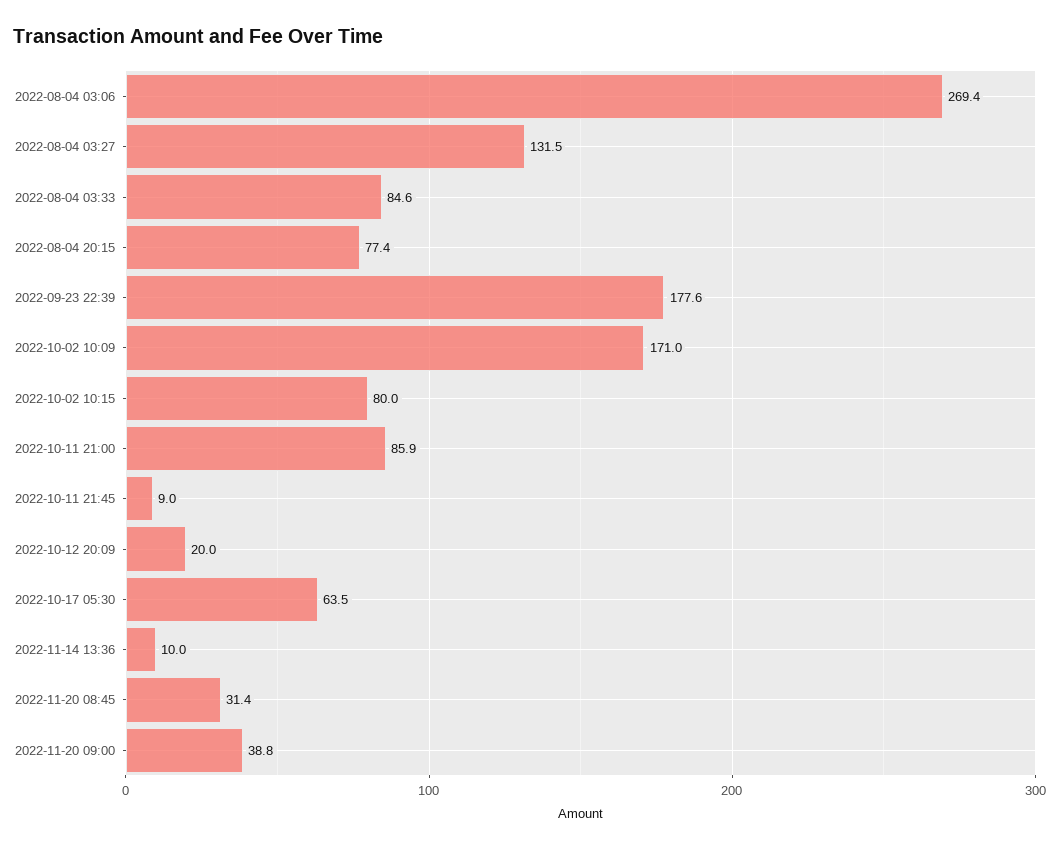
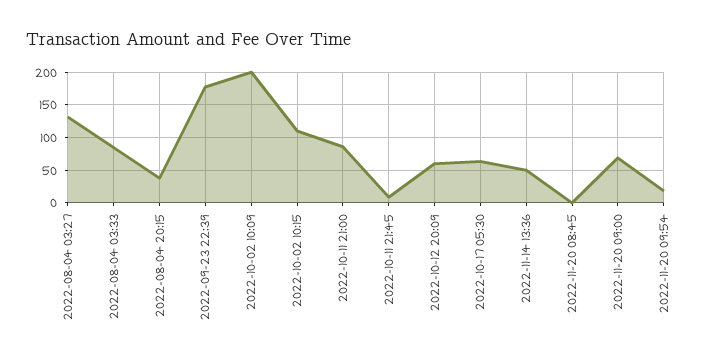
2022-08-04 03:06: 269.4 -> none
2022-08-04 20:15: 77.4 -> 40
2022-10-02 10:09: 171 -> 200
2022-10-02 10:15: 80 -> 110
2022-10-12 20:09: 20 -> 60
2022-11-14 13:36: 10 -> 50
2022-11-20 08:45: 31.4 -> 0
2022-11-20 09:00: 38.8 -> 70
2022-11-20 09:54: none -> 20

